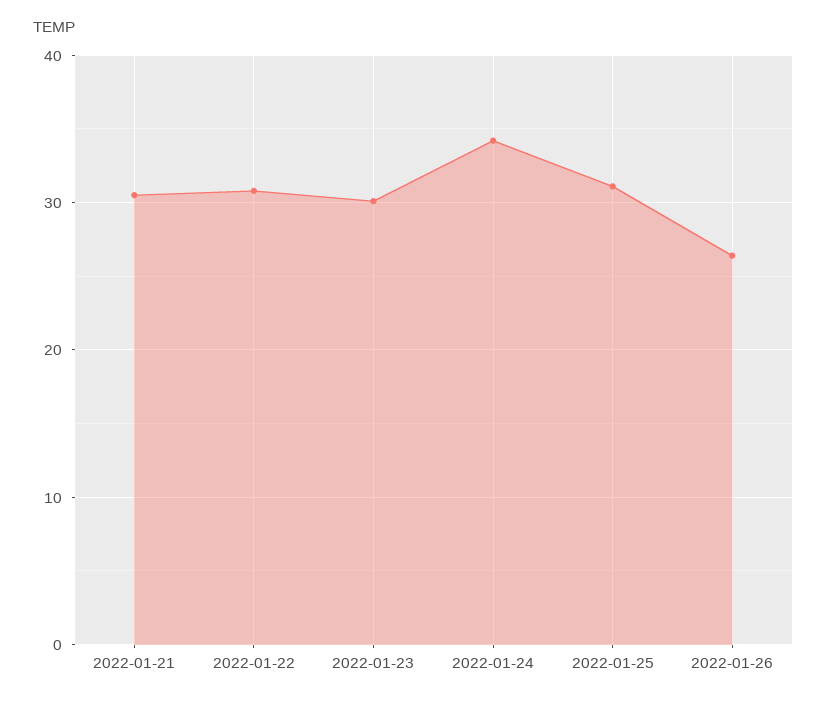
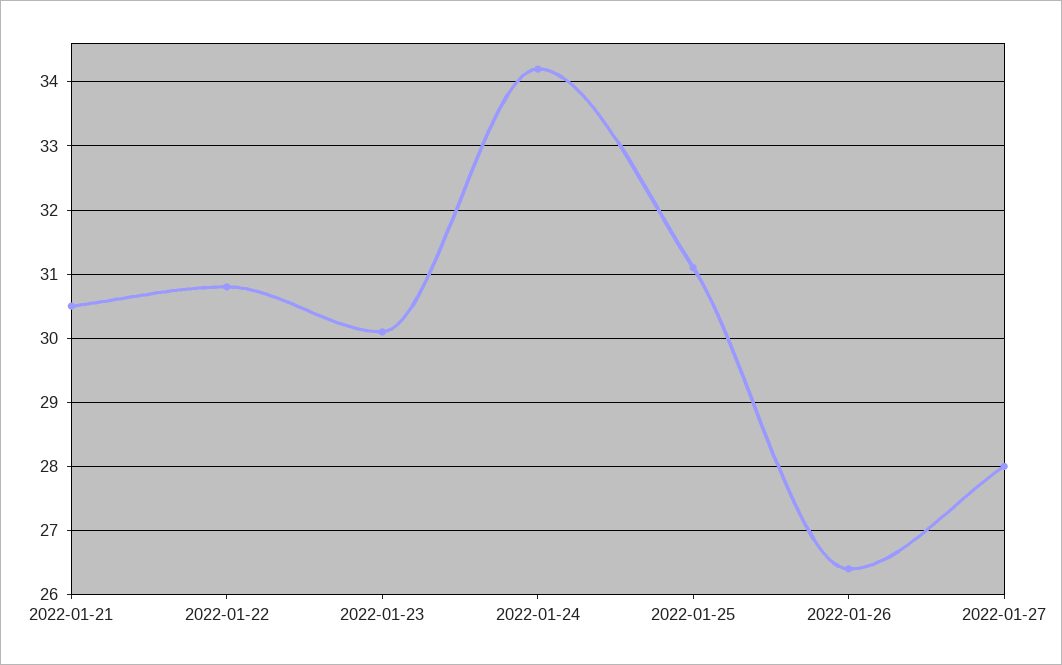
2022-01-27: none -> 28

